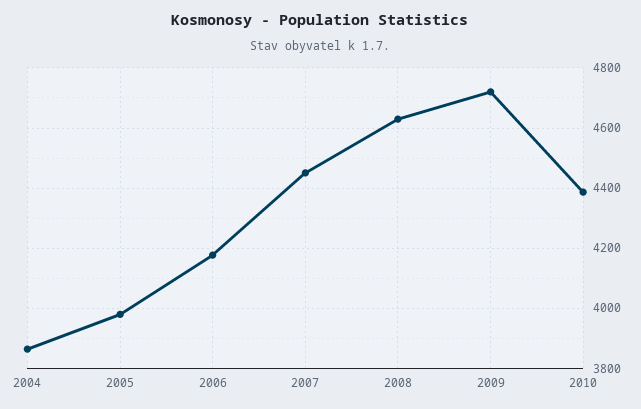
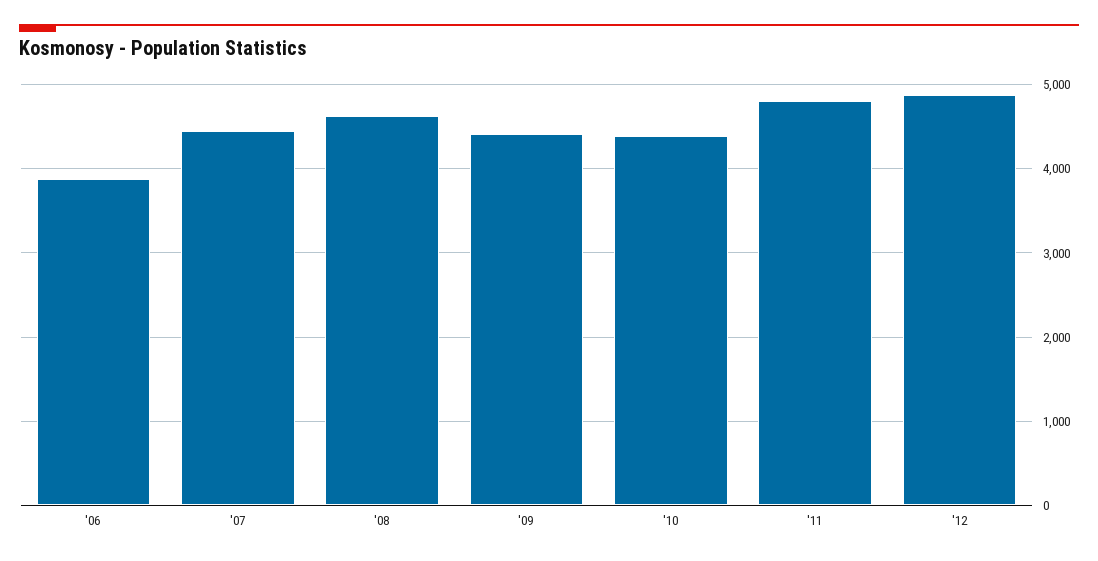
2004: 3860 -> none
2005: 3980 -> none
2006: 4180 -> 3900
2009: 4720 -> 4400
'11: none -> 4800
'12: none -> 4900

